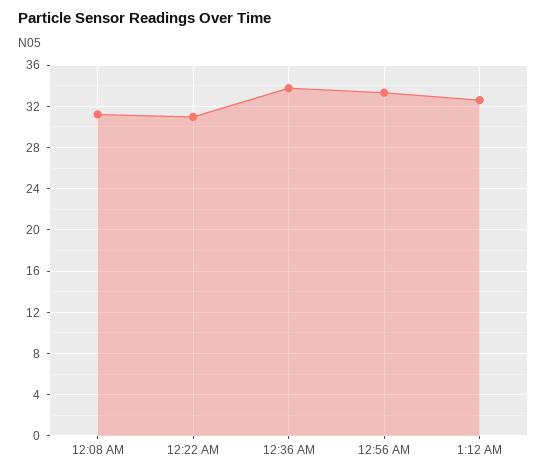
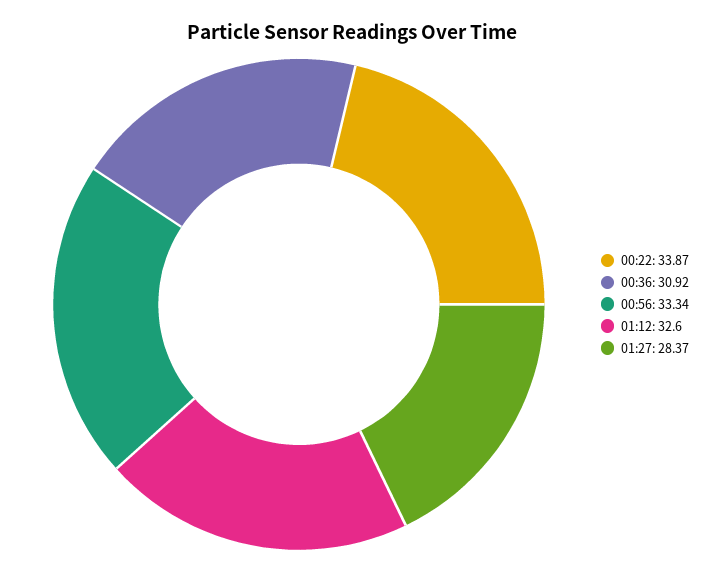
12:08 AM: 31 -> none
12:22 AM: 31 -> 33.87
12:36 AM: 34 -> 30.92
01:27: none -> 28.37

